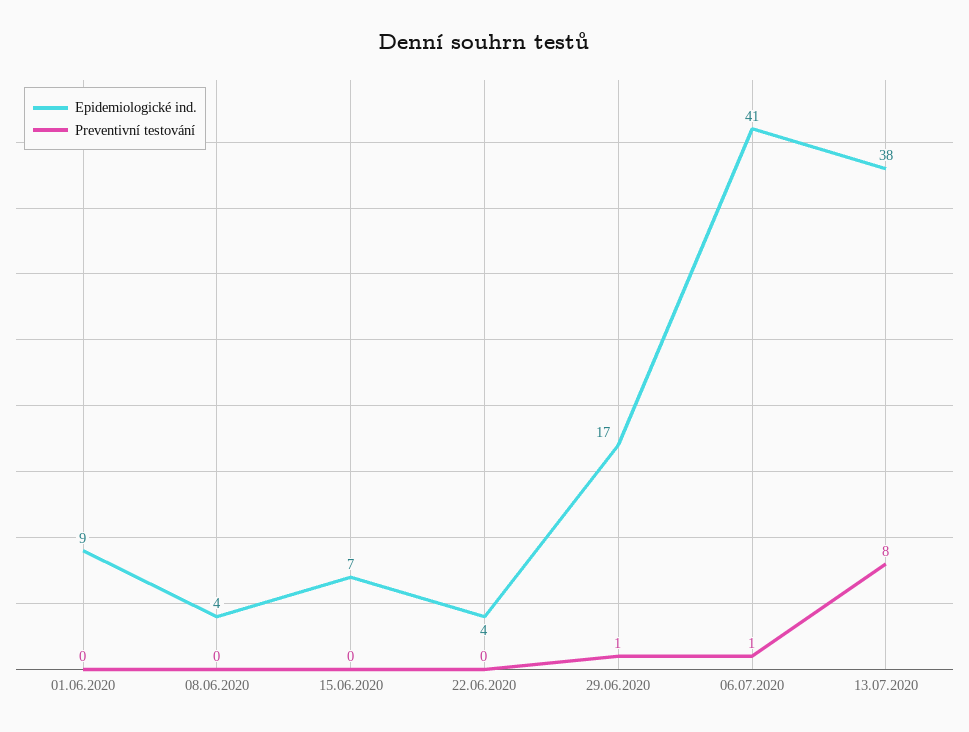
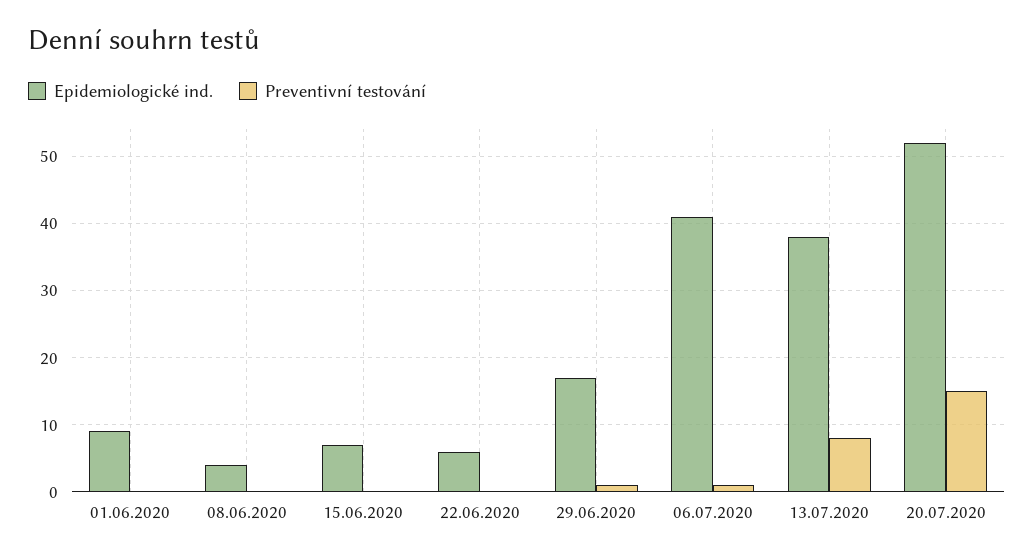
Epidemiologické ind., 22.06.2020: 4 -> 6
Epidemiologické ind., 20.07.2020: none -> 52
Preventivní testování, 20.07.2020: none -> 15

